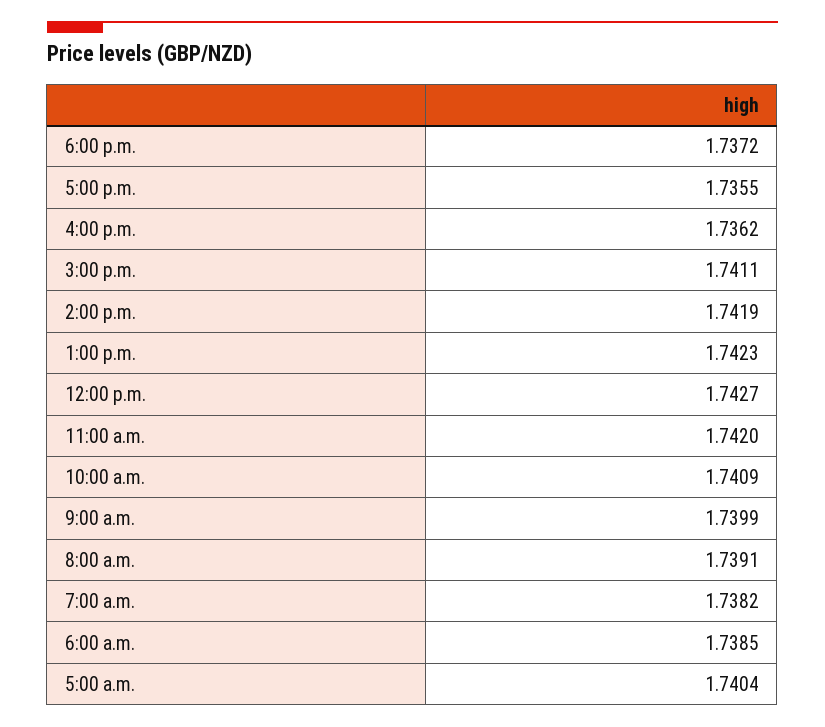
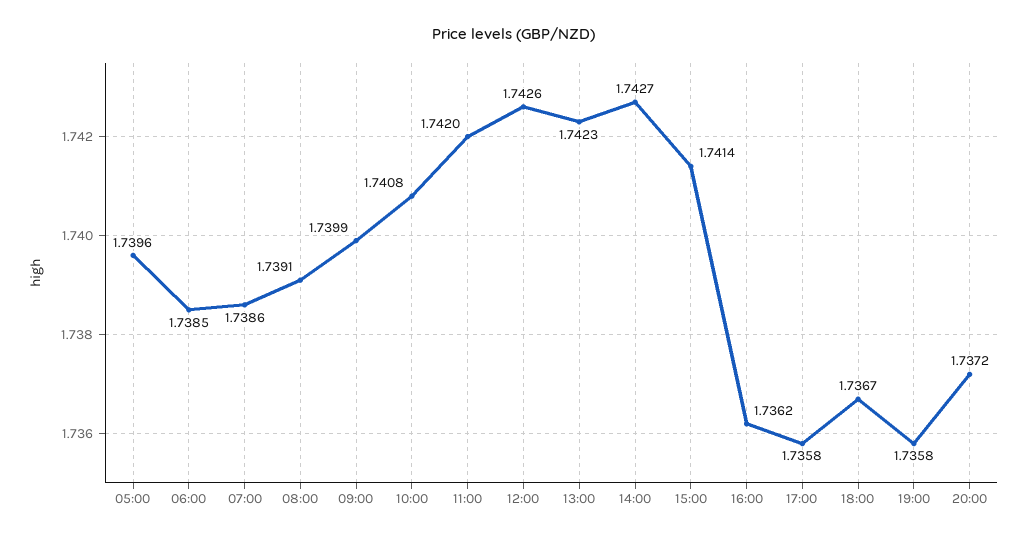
6:00 p.m.: 1.7372 -> 1.7367
5:00 p.m.: 1.7355 -> 1.7358
3:00 p.m.: 1.7411 -> 1.7414
2:00 p.m.: 1.7419 -> 1.7427
12:00 p.m.: 1.7427 -> 1.7426
10:00 a.m.: 1.7409 -> 1.7408
7:00 a.m.: 1.7382 -> 1.7386
5:00 a.m.: 1.7404 -> 1.7396
19:00: none -> 1.7358
20:00: none -> 1.7372

